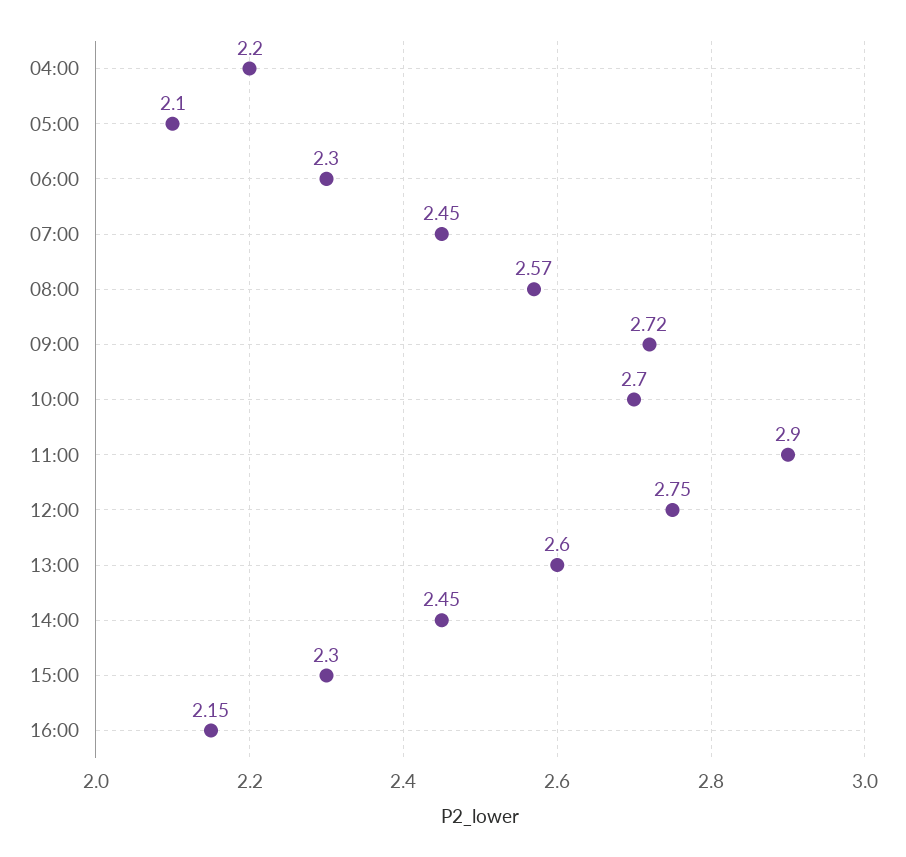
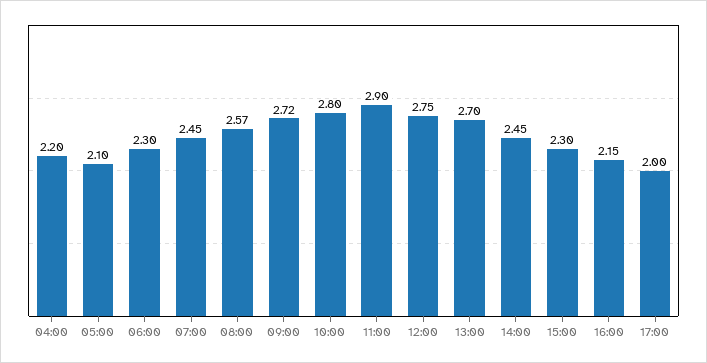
10:00: 2.7 -> 2.8
13:00: 2.6 -> 2.7
17:00: none -> 2

